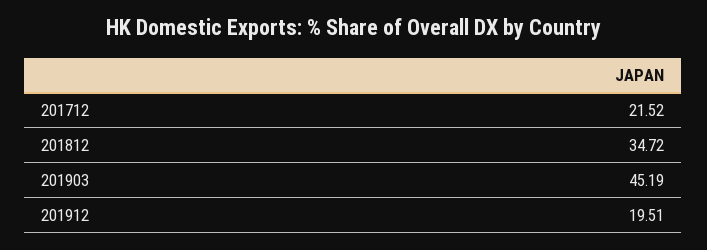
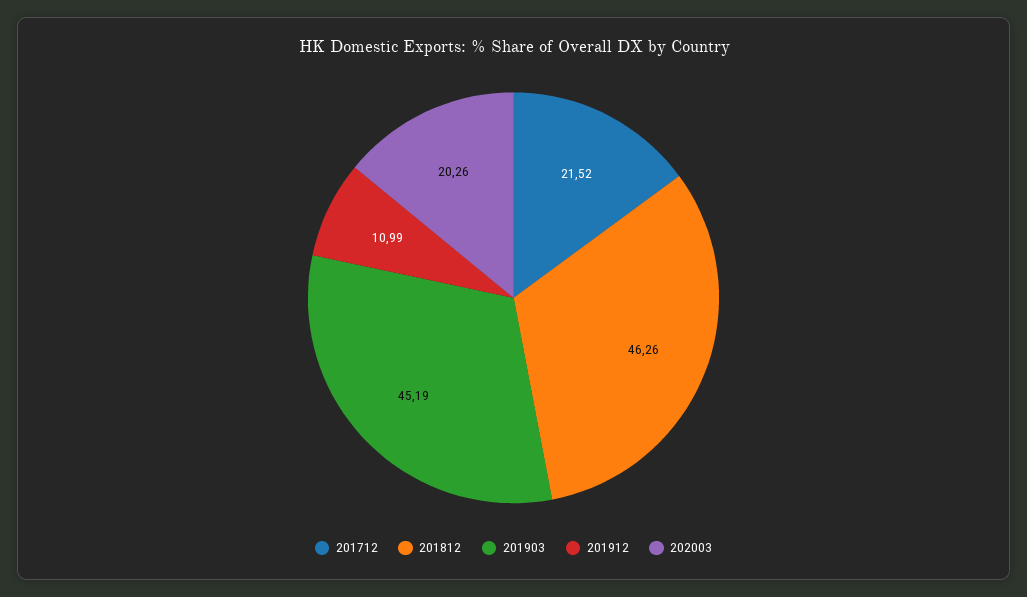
201812: 34.72 -> 46.26
201912: 19.51 -> 10.99
202003: none -> 20.26

